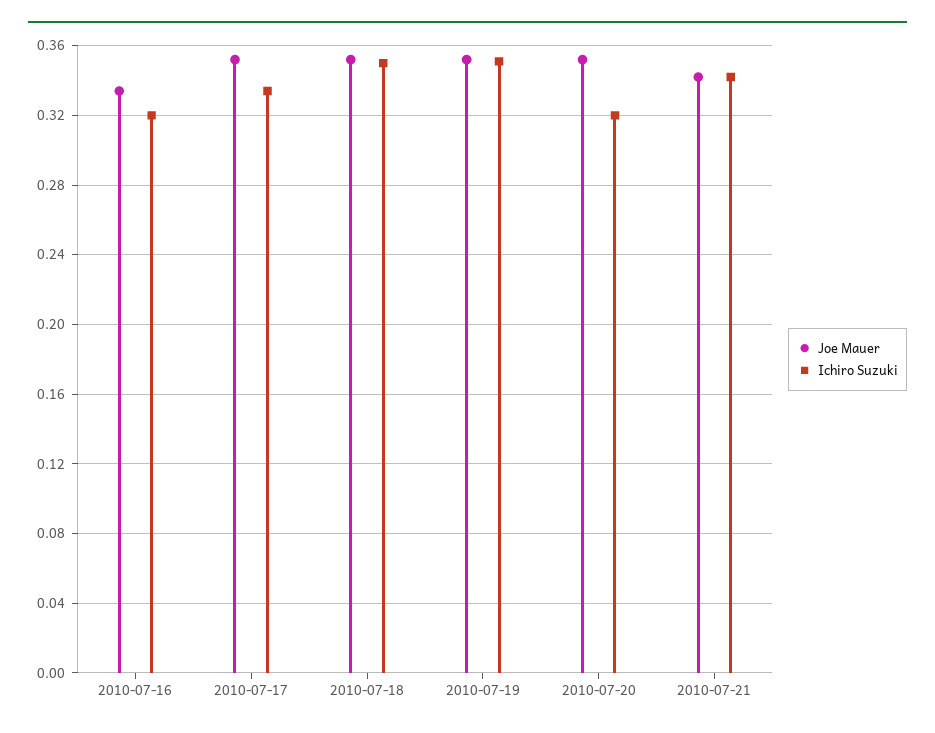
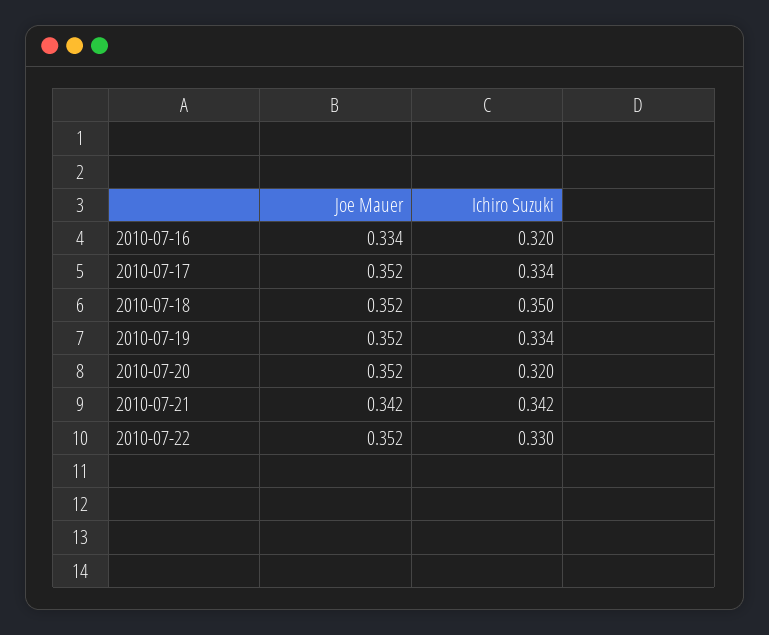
Ichiro Suzuki, 2010-07-19: 0.35 -> 0.334
Joe Mauer, 2010-07-22: none -> 0.352
Ichiro Suzuki, 2010-07-22: none -> 0.33

